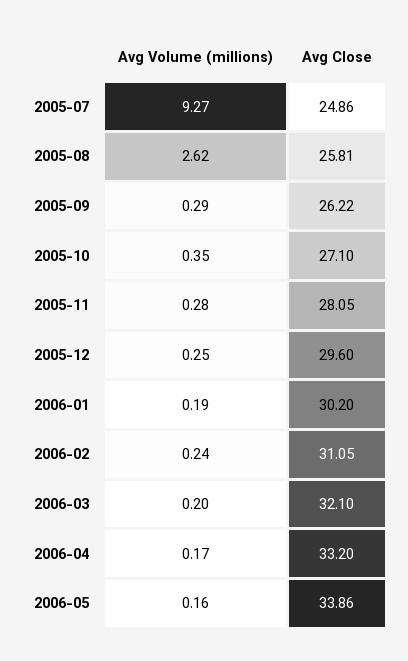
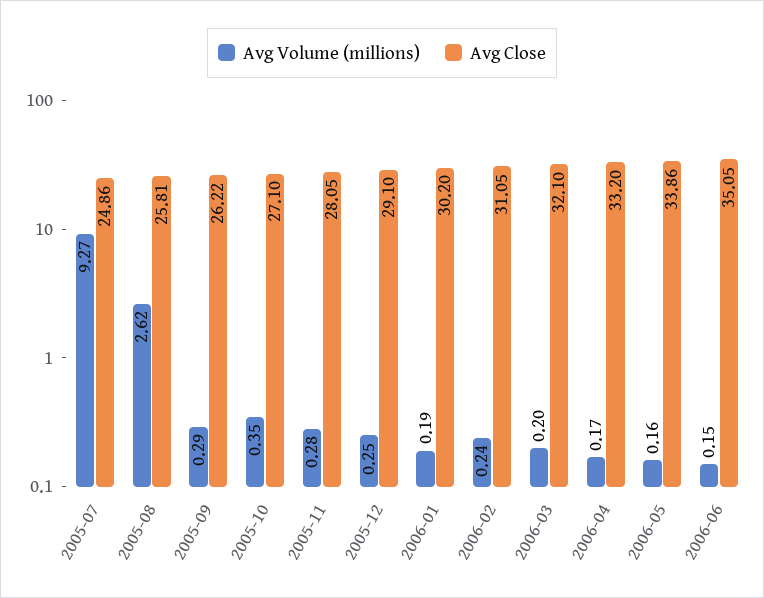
Avg Close, 2005-12: 29.6 -> 29.1
Avg Volume (millions), 2006-06: none -> 0.15
Avg Close, 2006-06: none -> 35.05

